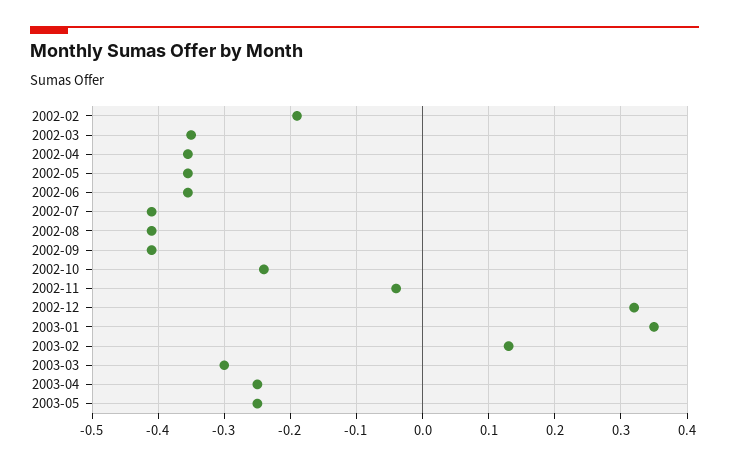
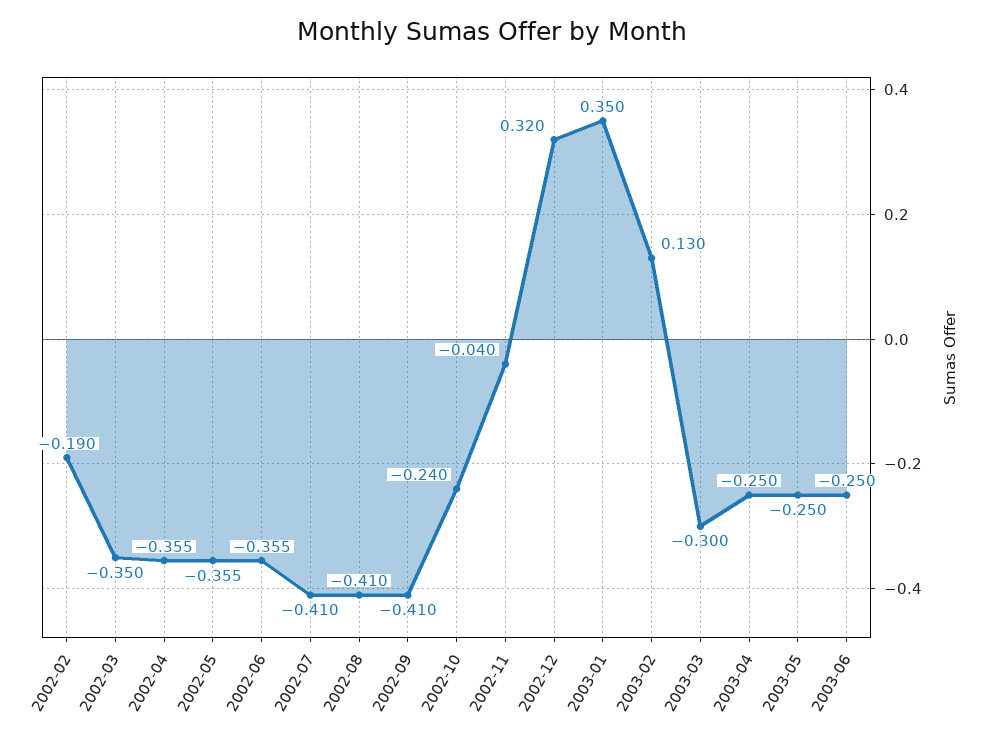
2003-06: none -> -0.25

